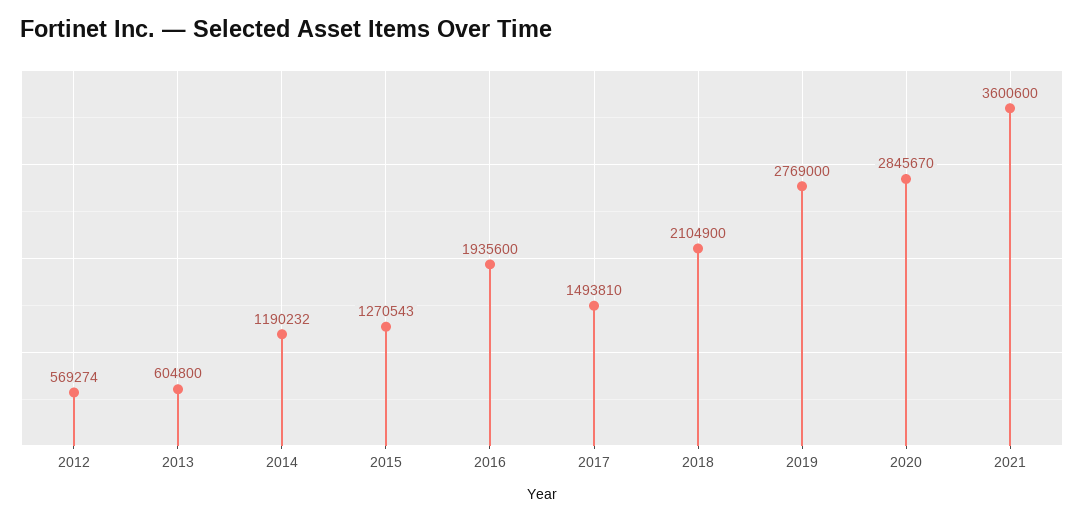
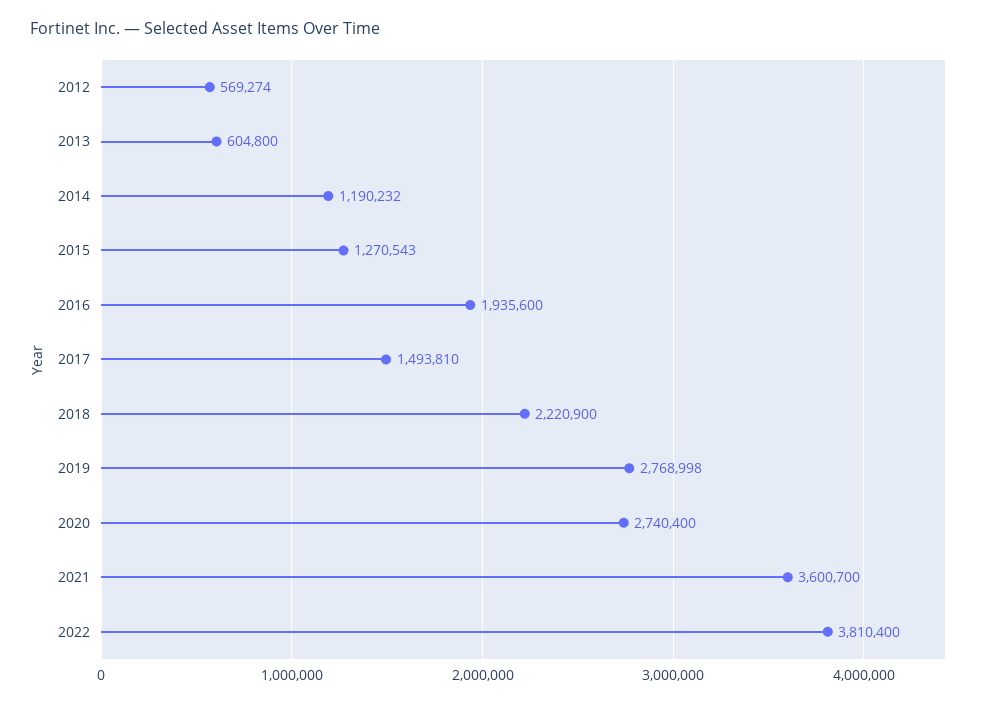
2018: 2104900 -> 2220900
2019: 2769000 -> 2768998
2020: 2845670 -> 2740400
2021: 3600600 -> 3600700
2022: none -> 3810400

